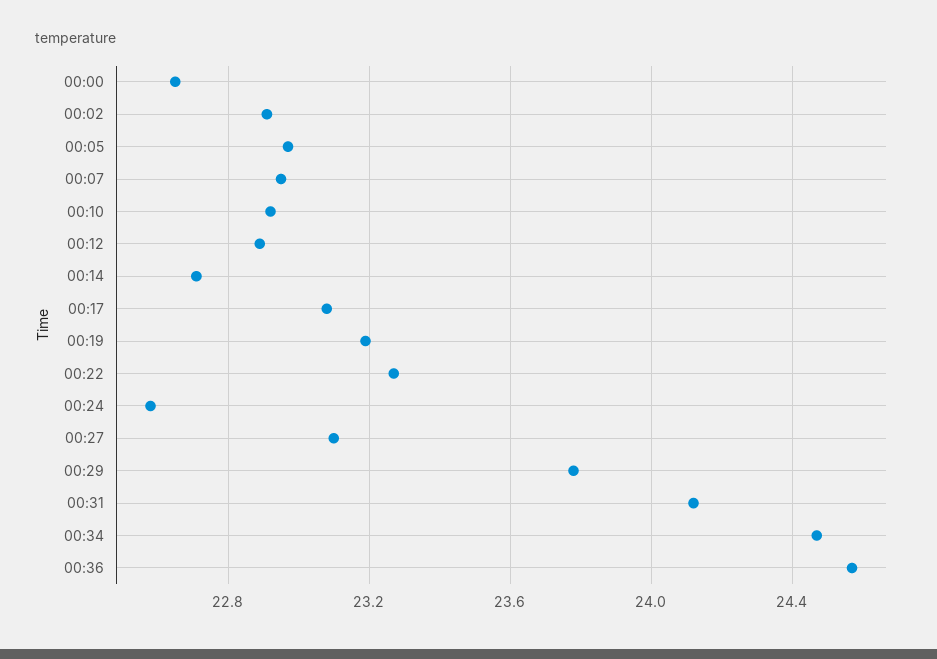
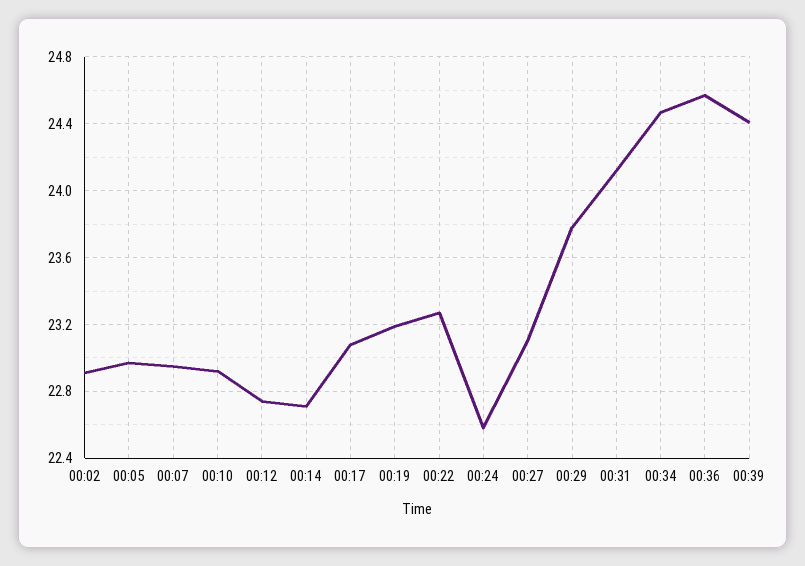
00:00: 22.65 -> none
00:12: 22.9 -> 22.75
00:39: none -> 24.4

